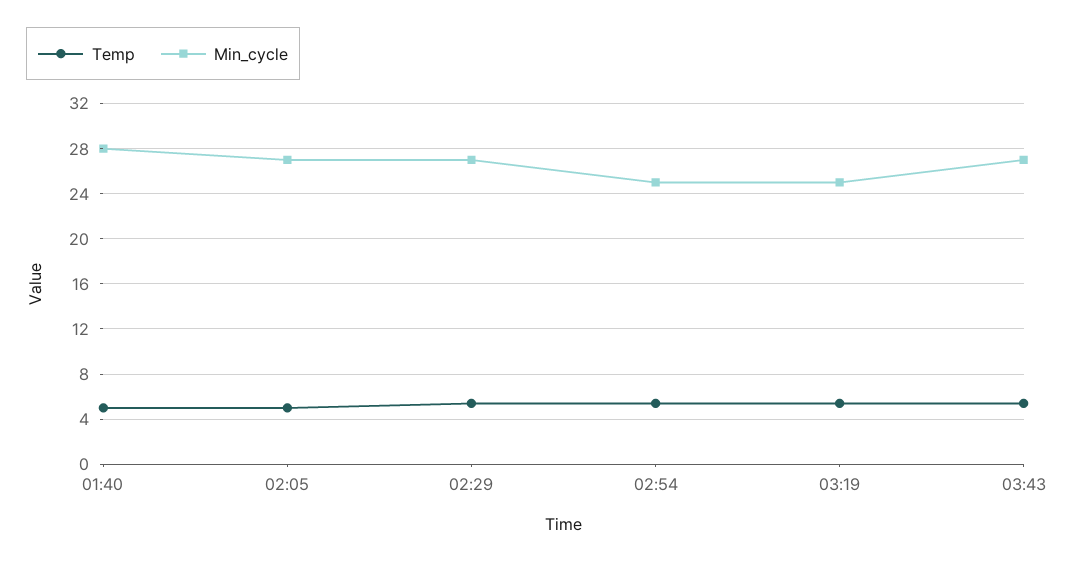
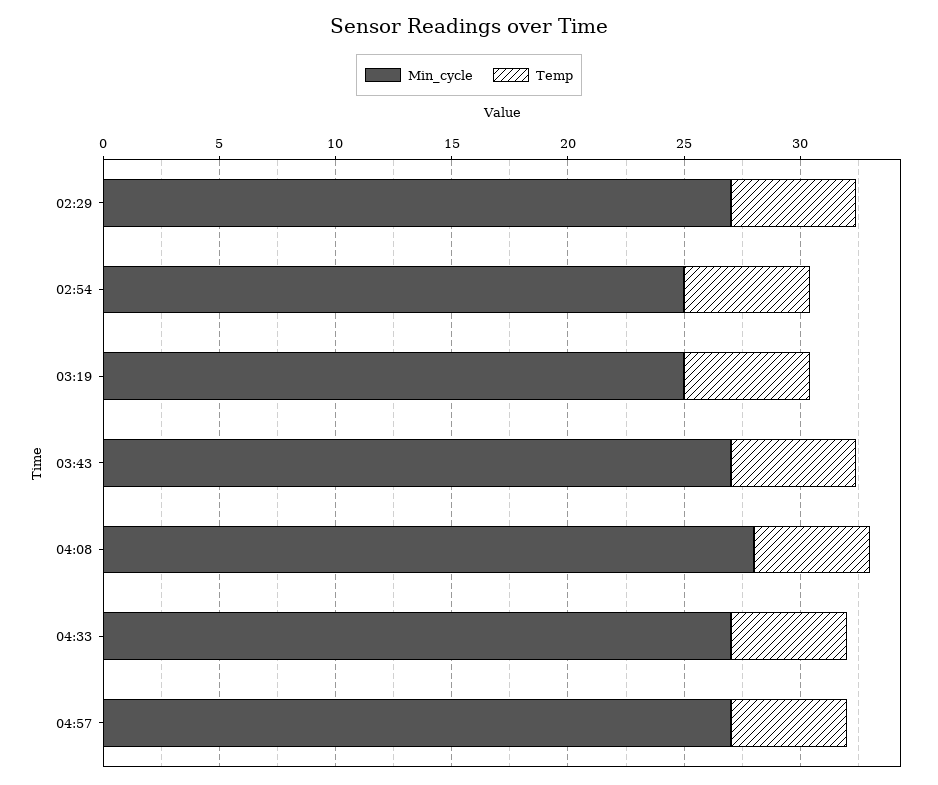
Temp, 01:40: 5 -> none
Min_cycle, 01:40: 28 -> none
Temp, 02:05: 5 -> none
Min_cycle, 02:05: 27 -> none
Min_cycle, 04:08: none -> 28
Temp, 04:08: none -> 5
Min_cycle, 04:33: none -> 27
Temp, 04:33: none -> 5
Min_cycle, 04:57: none -> 27
Temp, 04:57: none -> 5

